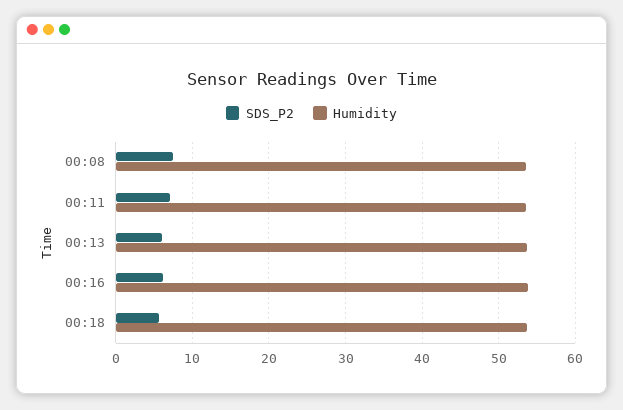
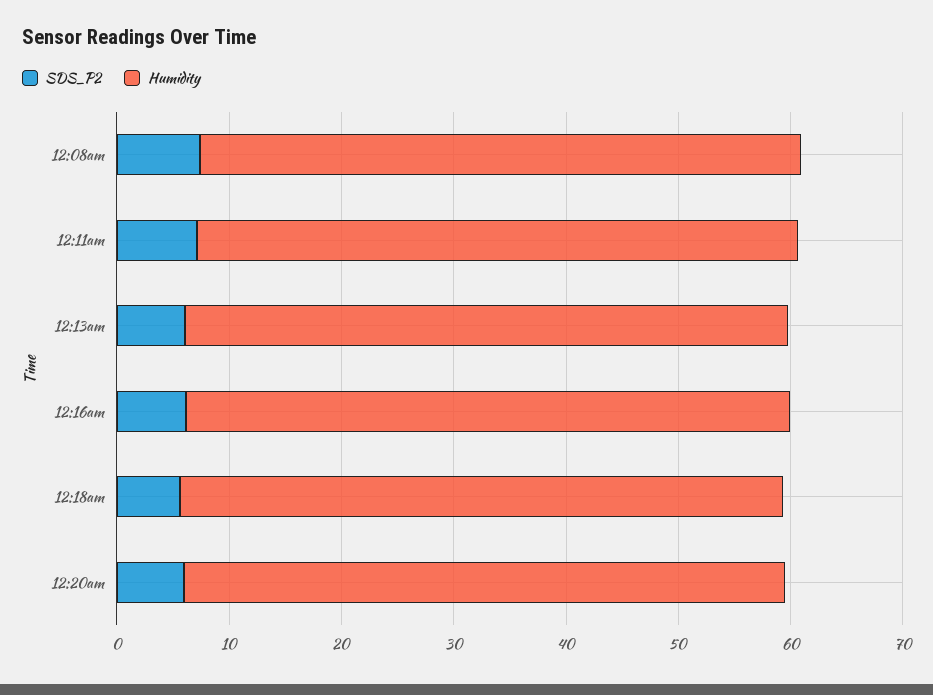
SDS_P2, 12:20am: none -> 6
Humidity, 12:20am: none -> 54

